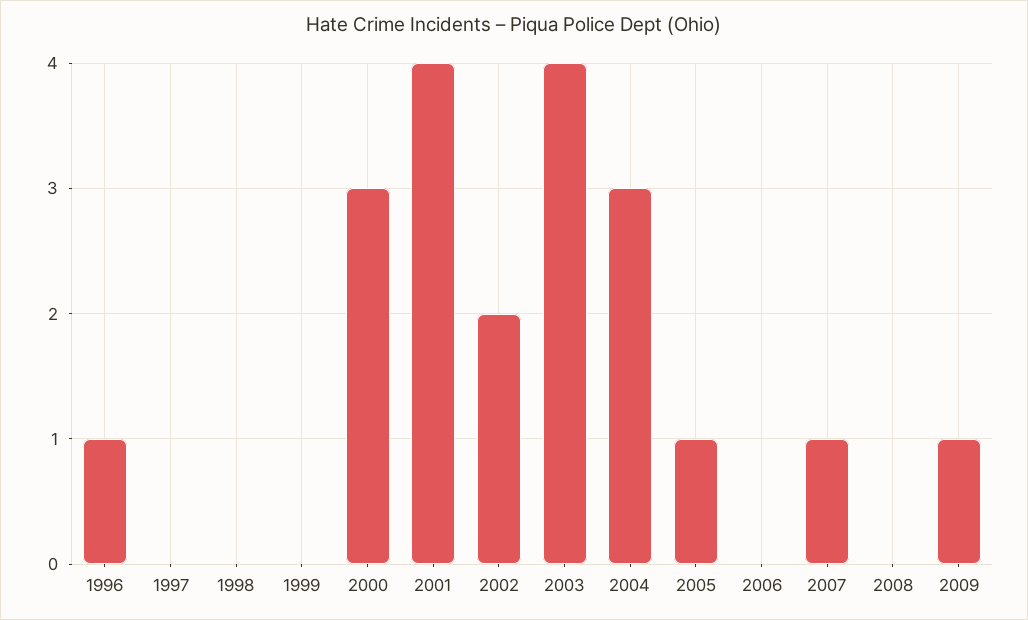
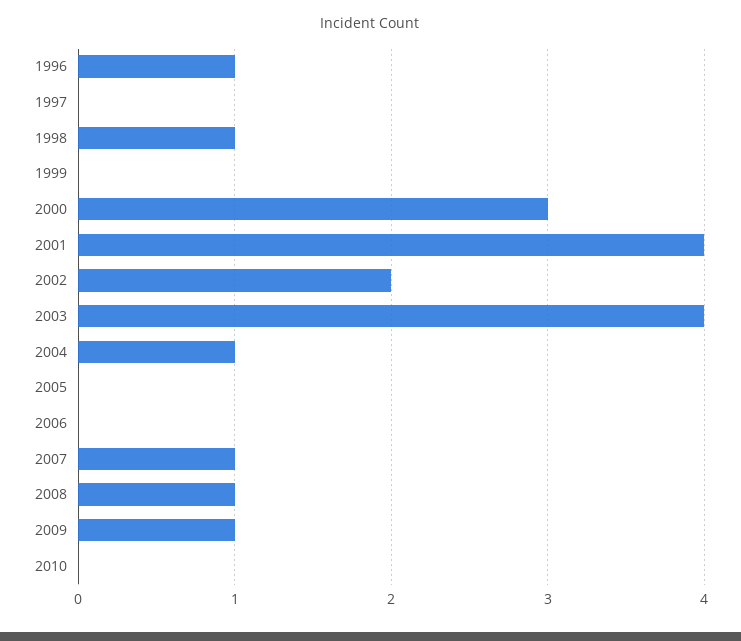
1998: 0 -> 1
2004: 3 -> 1
2005: 1 -> 0
2008: 0 -> 1
2010: none -> 0

